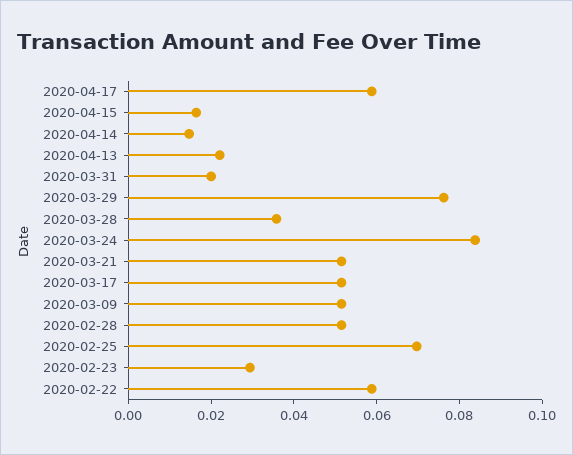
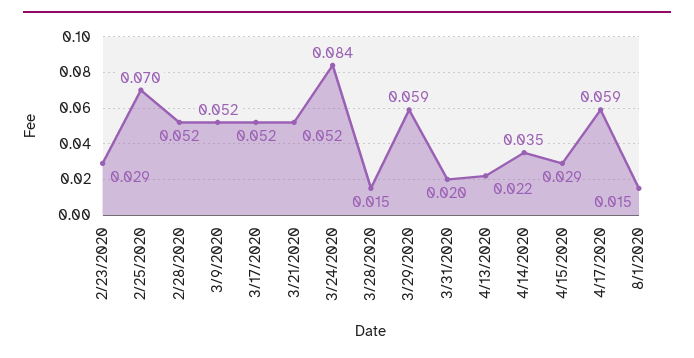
2020-04-15: 0.015 -> 0.029
2020-04-14: 0.015 -> 0.035
2020-03-29: 0.075 -> 0.059
2020-03-28: 0.035 -> 0.015
2020-02-22: 0.06 -> none
8/1/2020: none -> 0.015

